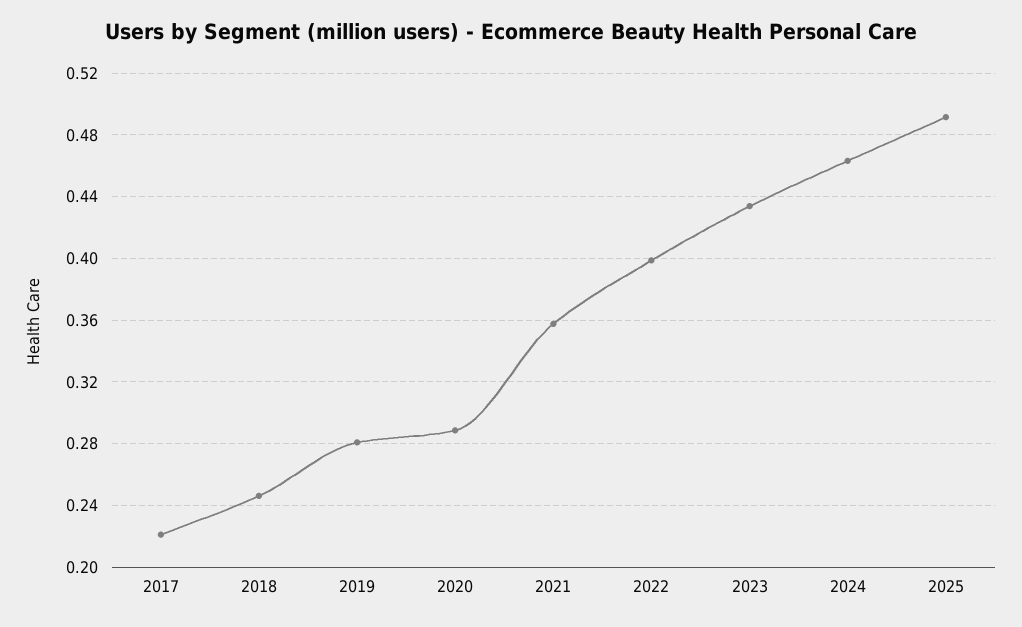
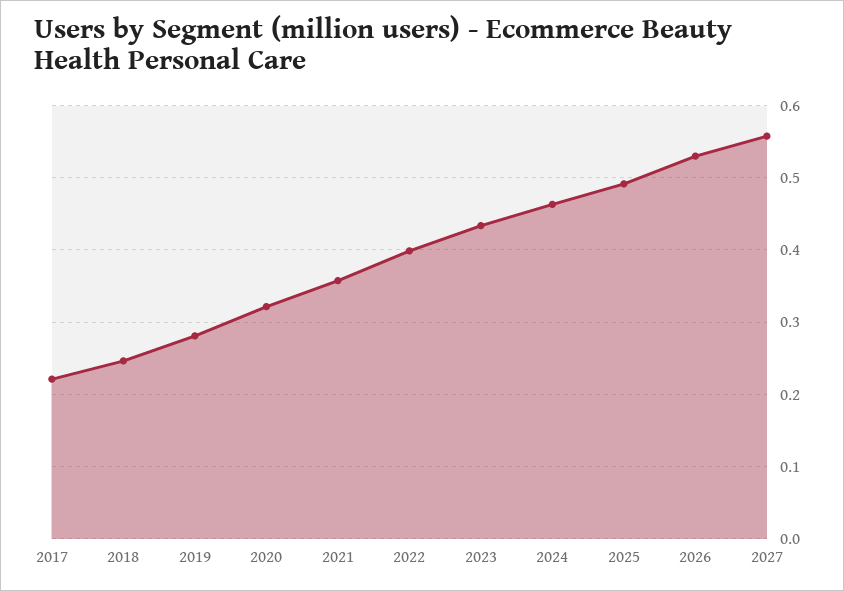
2020: 0.29 -> 0.32
2026: none -> 0.53
2027: none -> 0.56

